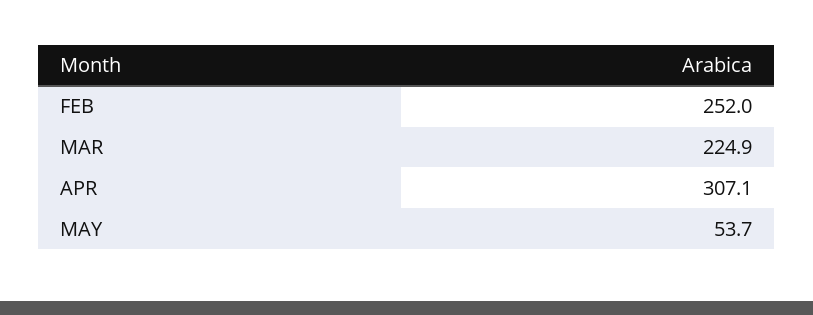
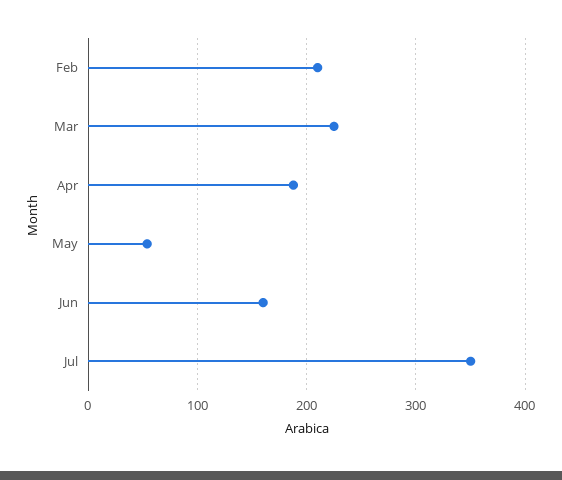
FEB: 252 -> 210
APR: 307.1 -> 190
Jun: none -> 160
Jul: none -> 350

